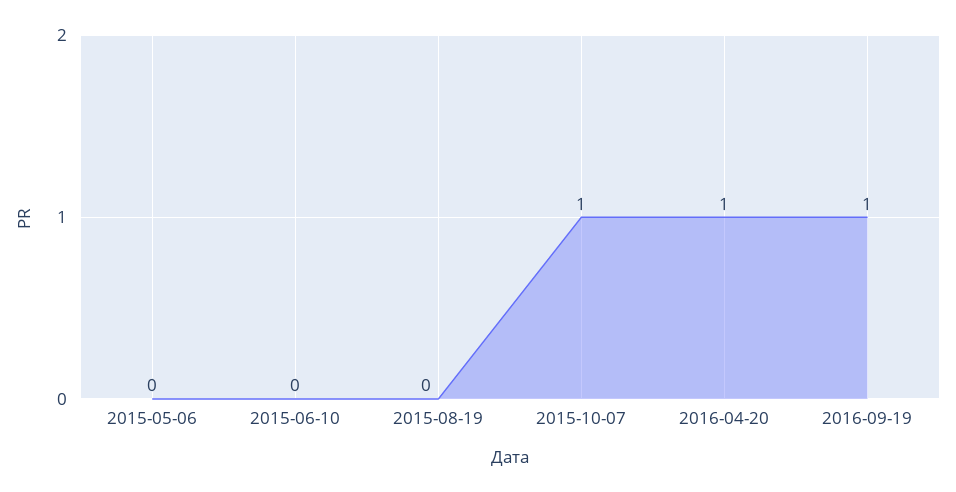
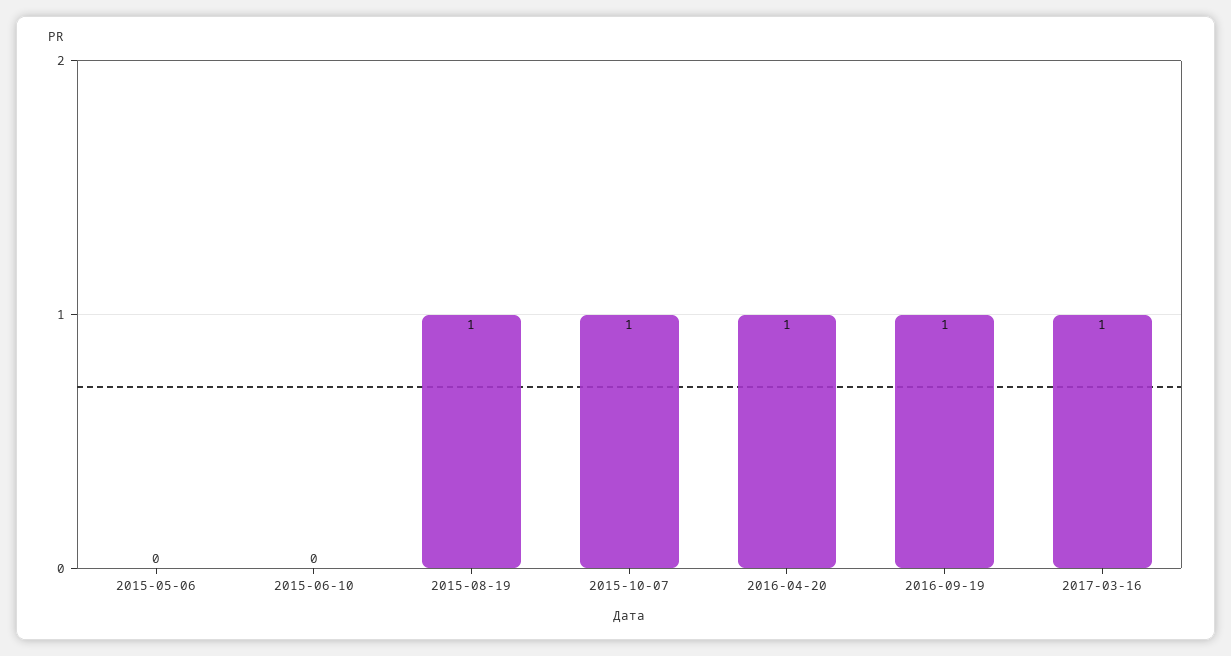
2015-08-19: 0 -> 1
2017-03-16: none -> 1

